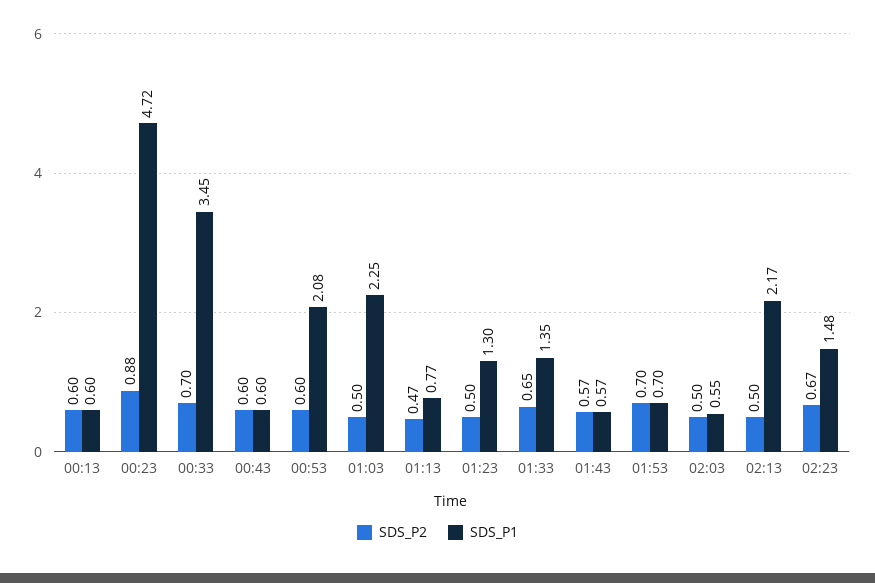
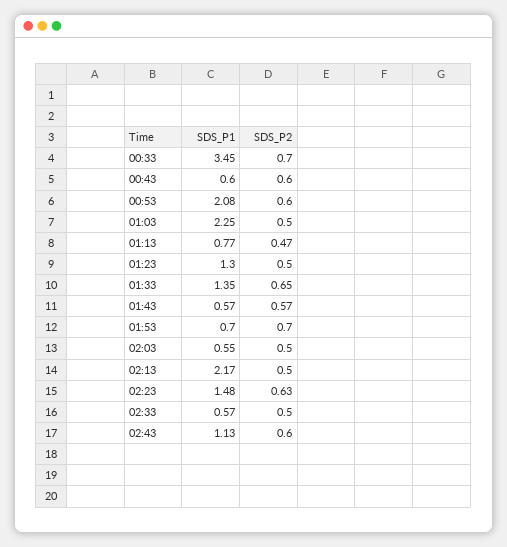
SDS_P2, 00:13: 0.6 -> none
SDS_P1, 00:13: 0.6 -> none
SDS_P2, 00:23: 0.88 -> none
SDS_P1, 00:23: 4.72 -> none
SDS_P2, 02:23: 0.67 -> 0.63
SDS_P1, 02:33: none -> 0.57
SDS_P2, 02:33: none -> 0.5
SDS_P1, 02:43: none -> 1.13
SDS_P2, 02:43: none -> 0.6

